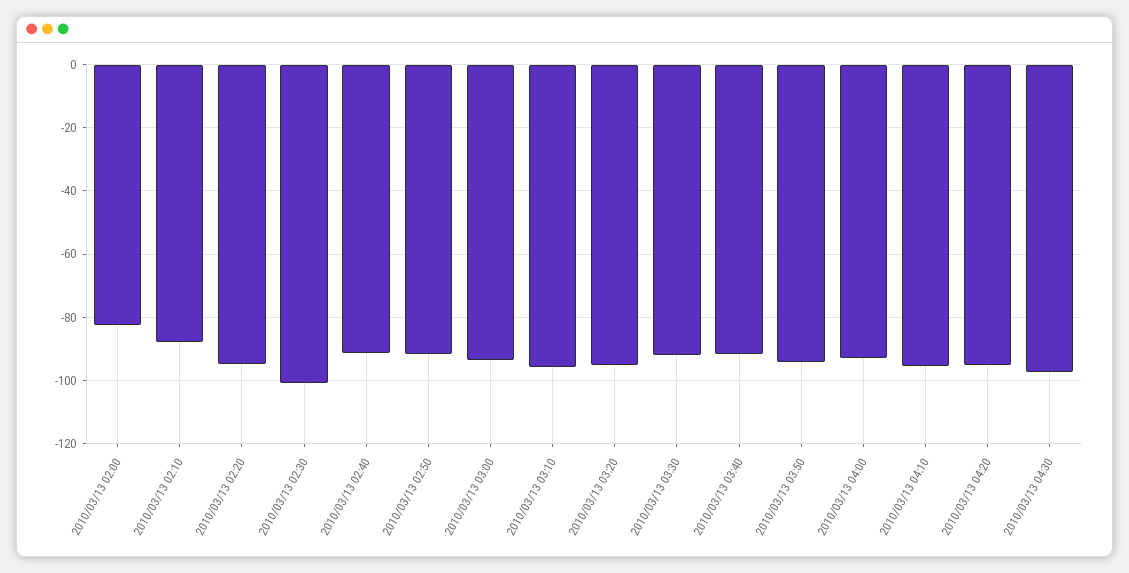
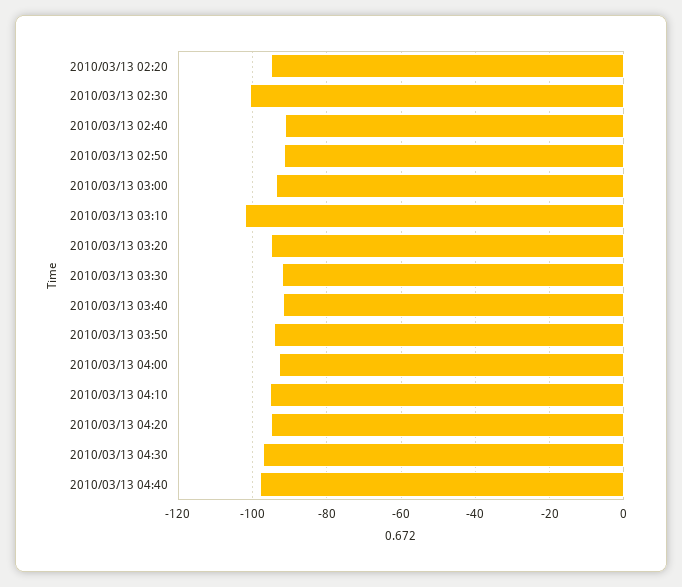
2010/03/13 02:00: -82 -> none
2010/03/13 02:10: -88 -> none
2010/03/13 03:10: -96 -> -102
2010/03/13 04:40: none -> -98

